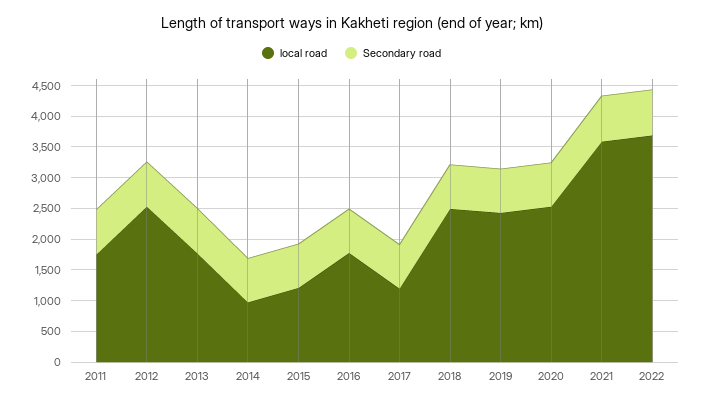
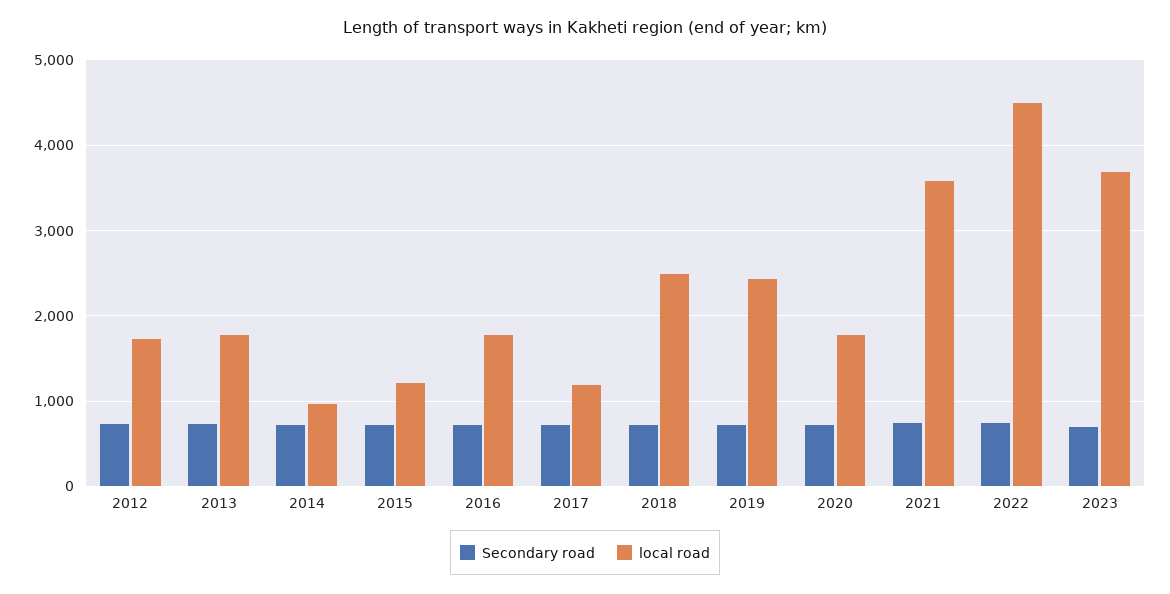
local road, 2011: 1750 -> none
Secondary road, 2011: 750 -> none
local road, 2012: 2500 -> 1700
local road, 2020: 2500 -> 1800
local road, 2022: 3750 -> 4500
Secondary road, 2023: none -> 700
local road, 2023: none -> 3700

